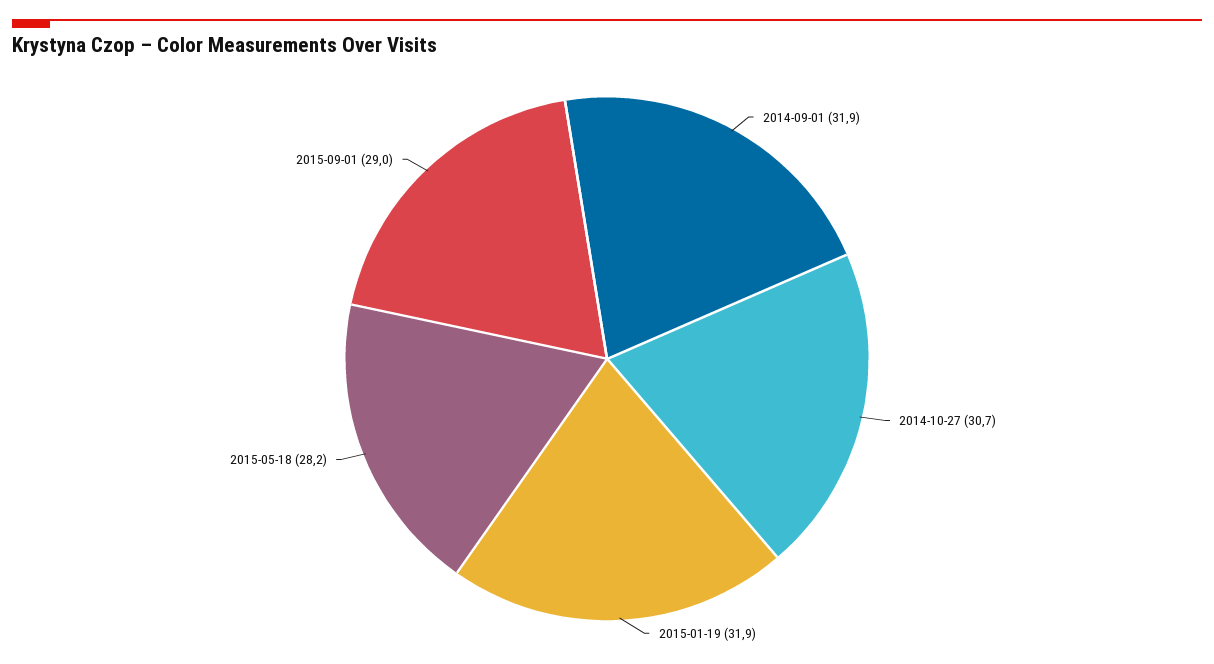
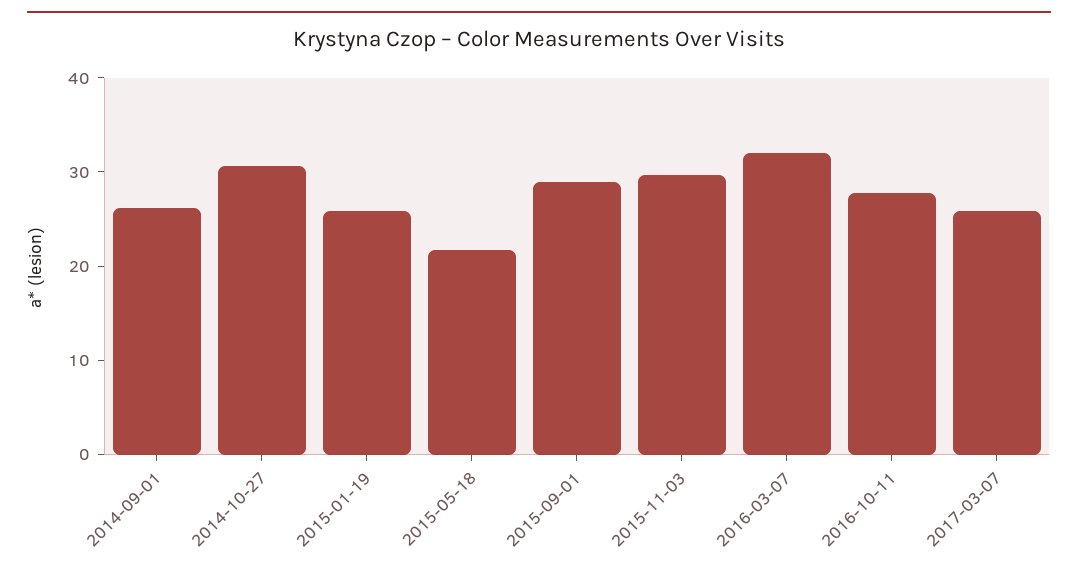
2014-09-01: 31.9 -> 26
2015-01-19: 31.9 -> 26
2015-05-18: 28.2 -> 22
2015-11-03: none -> 30
2016-03-07: none -> 32
2016-10-11: none -> 28
2017-03-07: none -> 26

